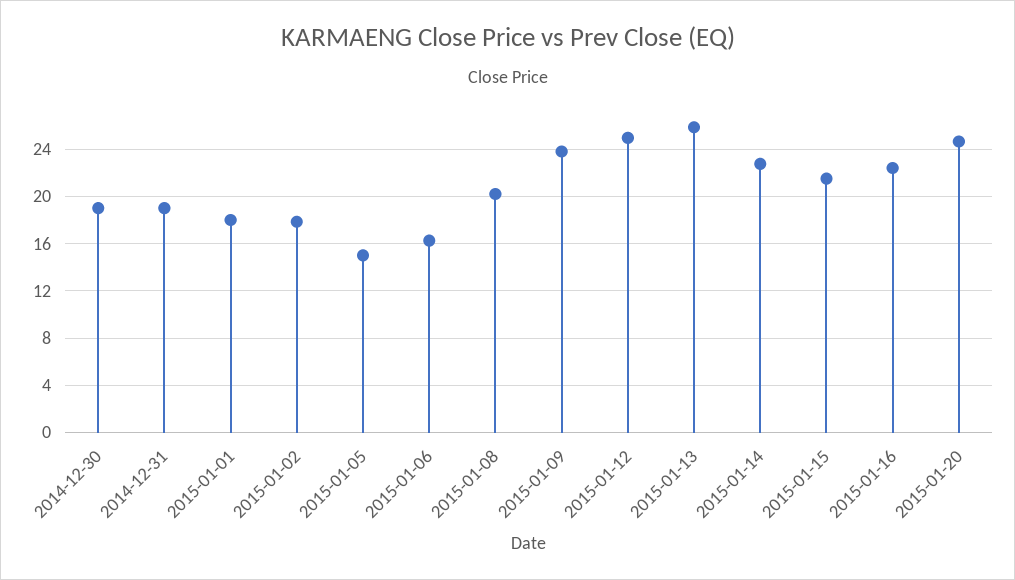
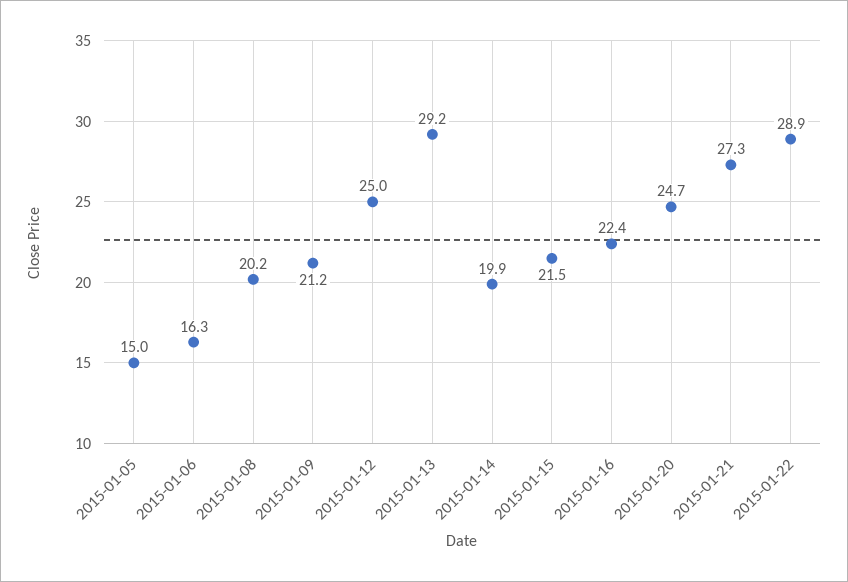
2014-12-30: 19 -> none
2014-12-31: 19 -> none
2015-01-01: 18 -> none
2015-01-02: 18 -> none
2015-01-09: 24 -> 21.2
2015-01-13: 26 -> 29.2
2015-01-14: 23 -> 19.9
2015-01-21: none -> 27.3
2015-01-22: none -> 28.9

